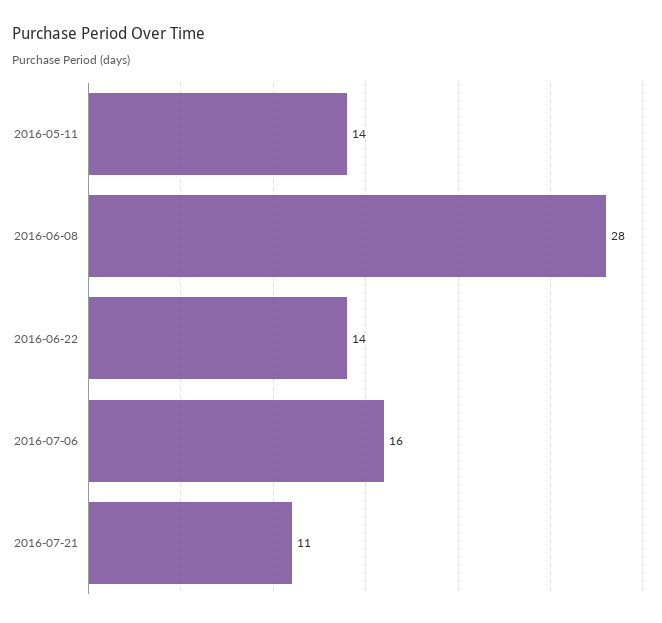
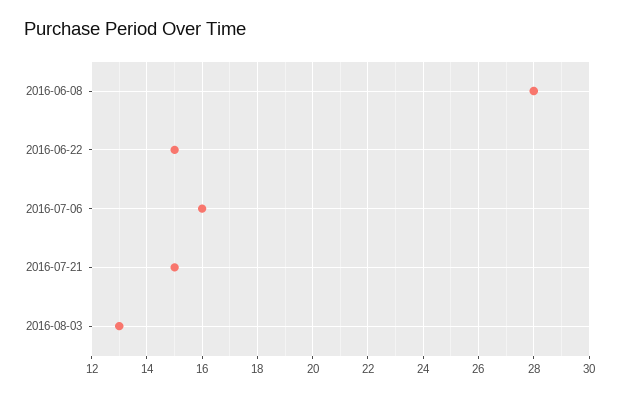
2016-05-11: 14 -> none
2016-06-22: 14 -> 15
2016-07-21: 11 -> 15
2016-08-03: none -> 13

